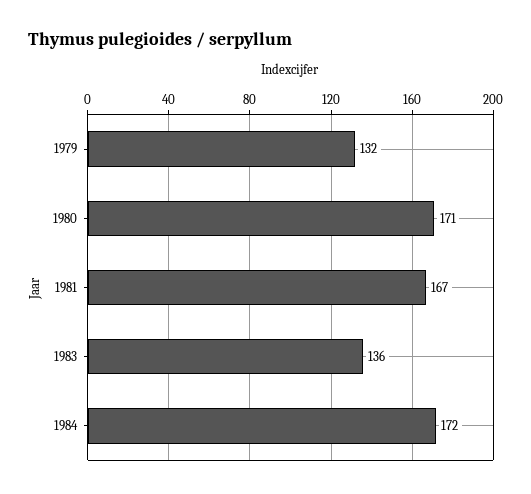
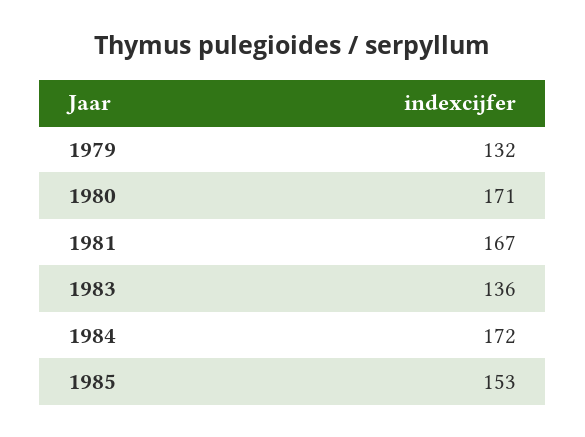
1985: none -> 153

